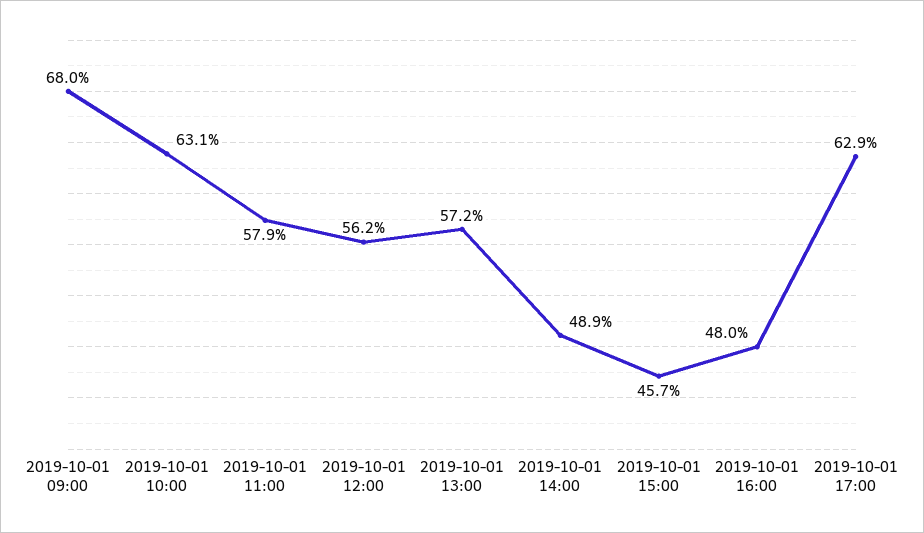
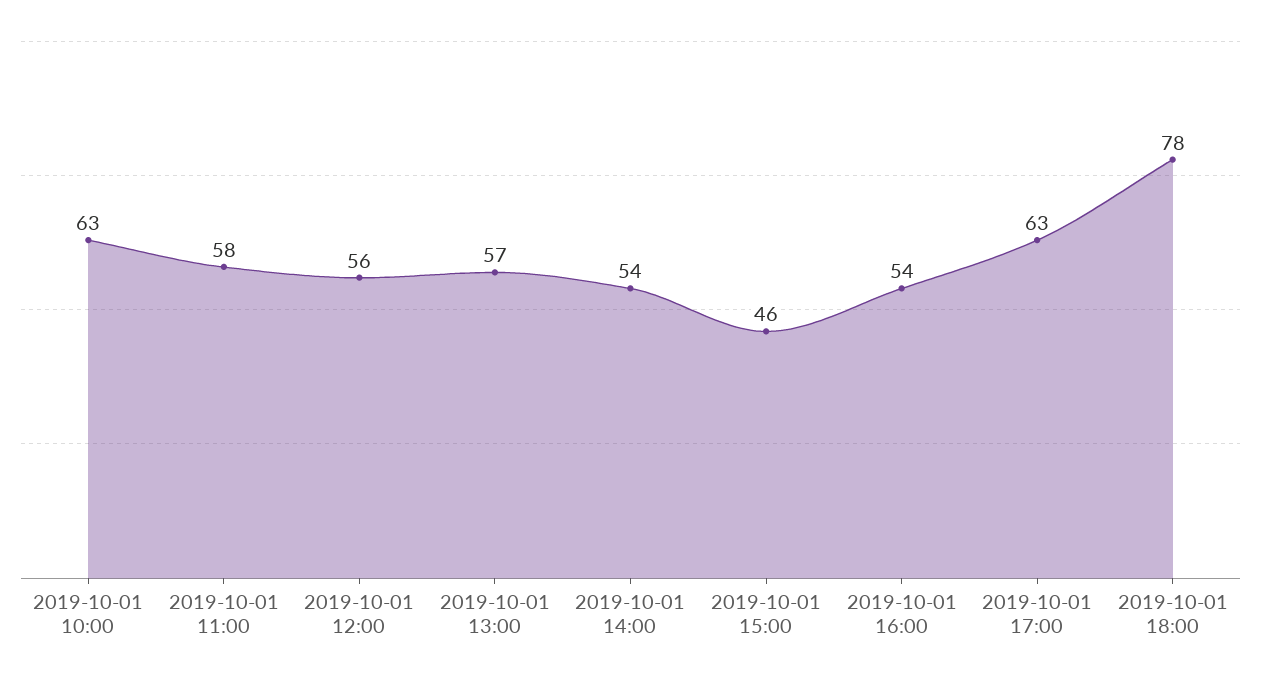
2019-10-01 09:00: 68 -> none
2019-10-01 14:00: 48.9 -> 54
2019-10-01 16:00: 48 -> 54
2019-10-01 18:00: none -> 78

